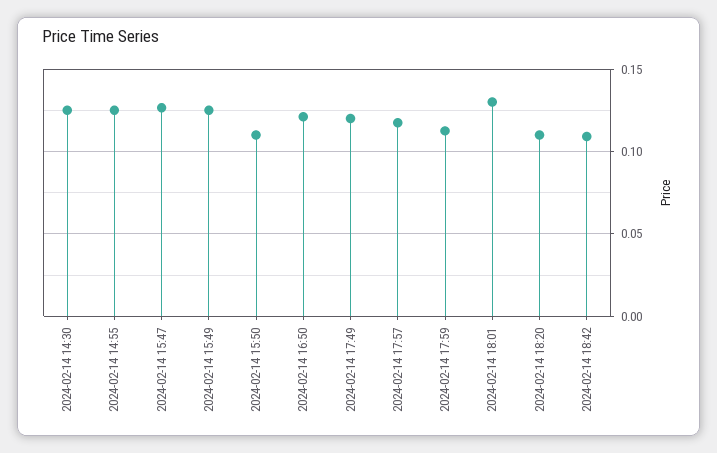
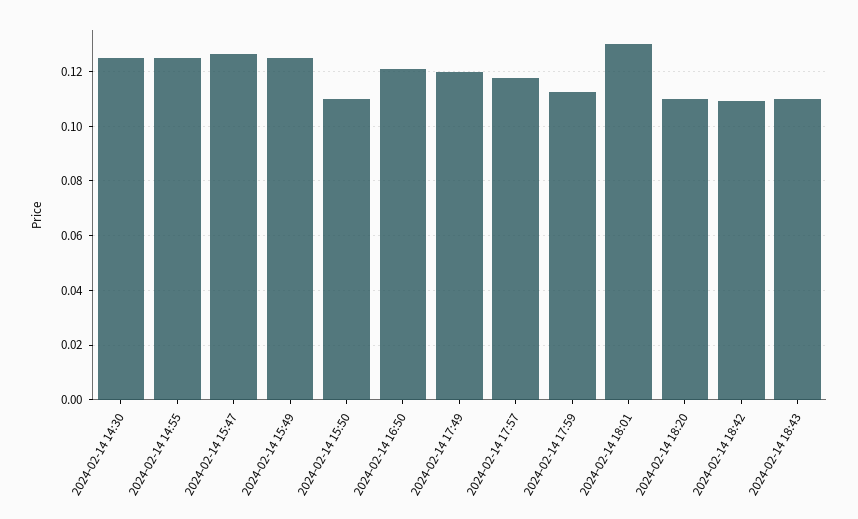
2024-02-14 18:43: none -> 0.11

